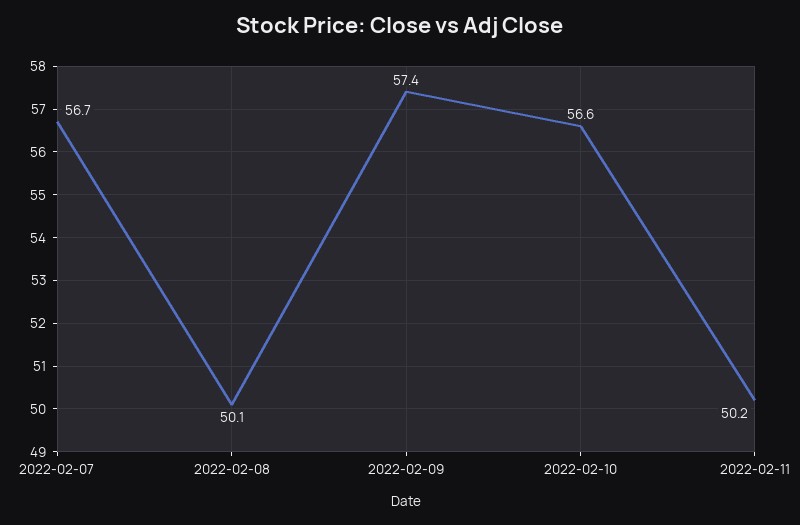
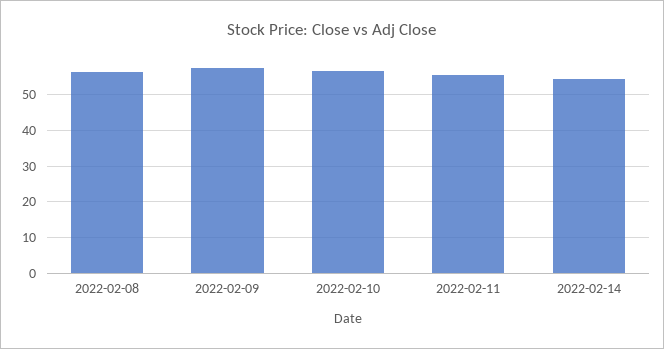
2022-02-07: 56.7 -> none
2022-02-08: 50.1 -> 56
2022-02-11: 50.2 -> 56
2022-02-14: none -> 54

